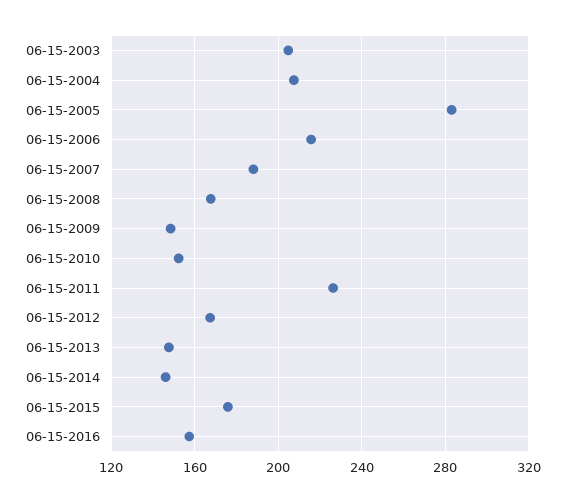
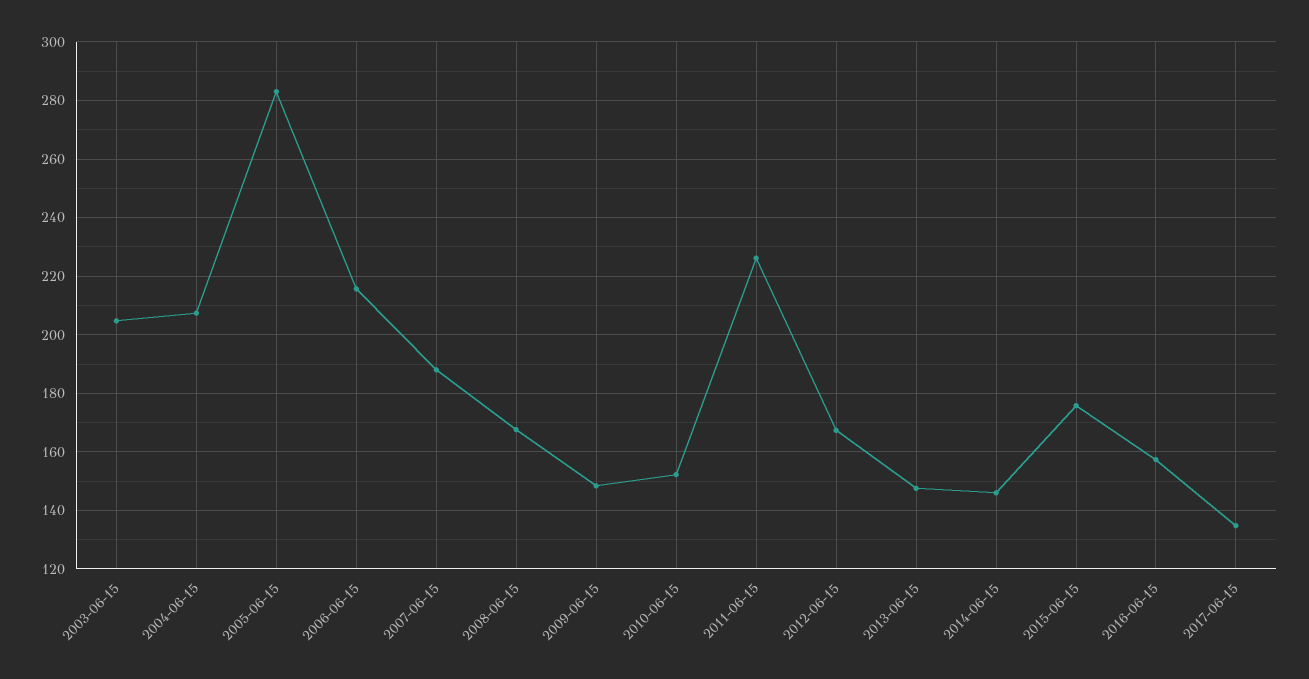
2017-06-15: none -> 135

